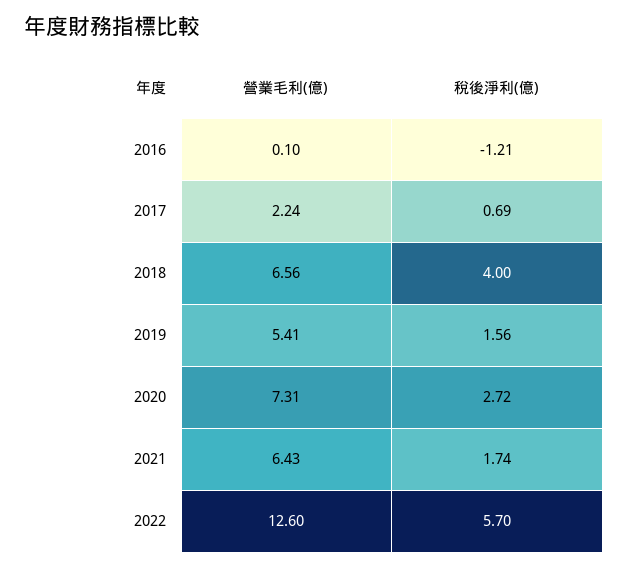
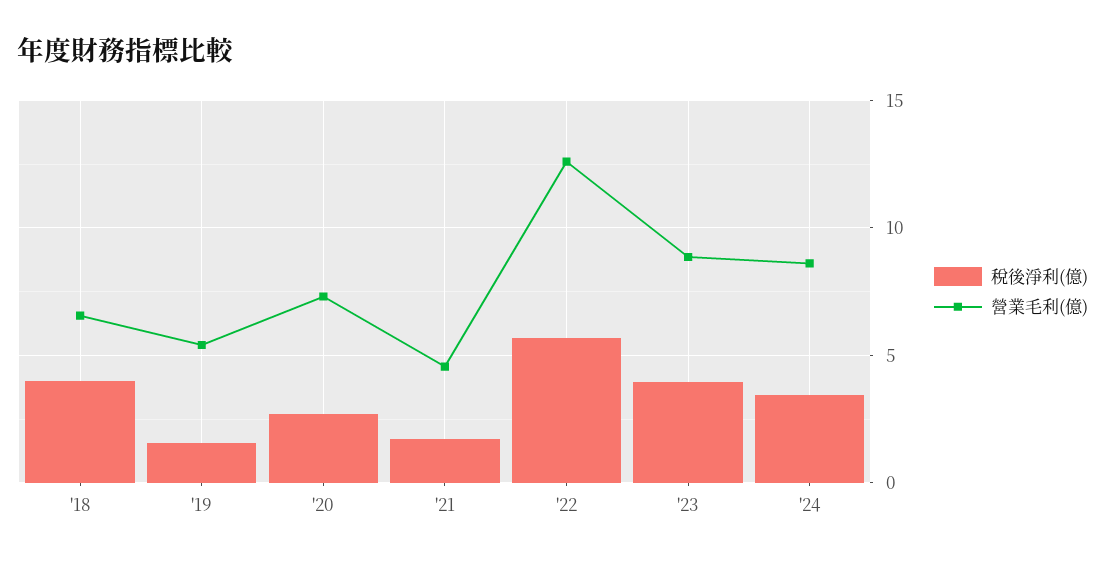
營業毛利(億), 2016: 0.1 -> none
稅後淨利(億), 2016: -1.21 -> none
營業毛利(億), 2017: 2.24 -> none
稅後淨利(億), 2017: 0.69 -> none
營業毛利(億), 2021: 6.43 -> 4.5
稅後淨利(億), '23: none -> 4
營業毛利(億), '23: none -> 9
稅後淨利(億), '24: none -> 3.5
營業毛利(億), '24: none -> 8.5

